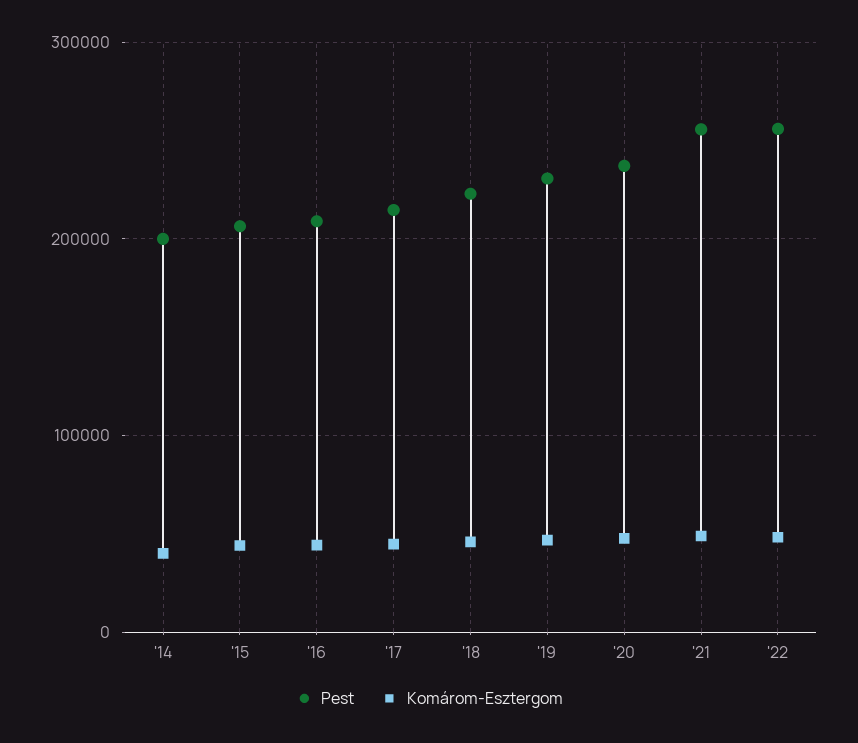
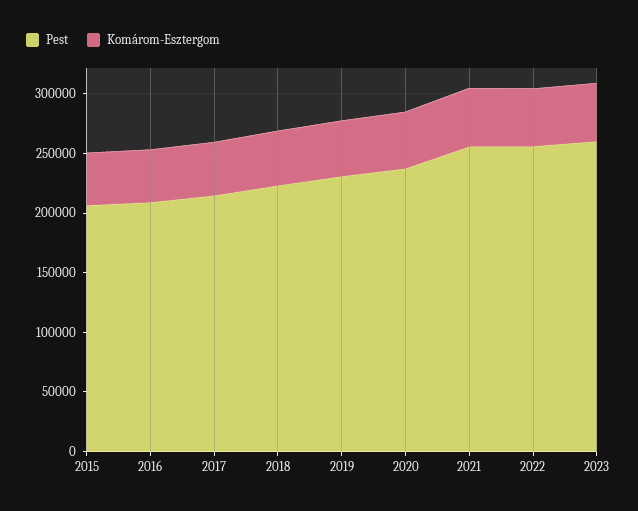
Pest, '14: 200000 -> none
Komárom-Esztergom, '14: 40000 -> none
Pest, 2023: none -> 260000
Komárom-Esztergom, 2023: none -> 50000

